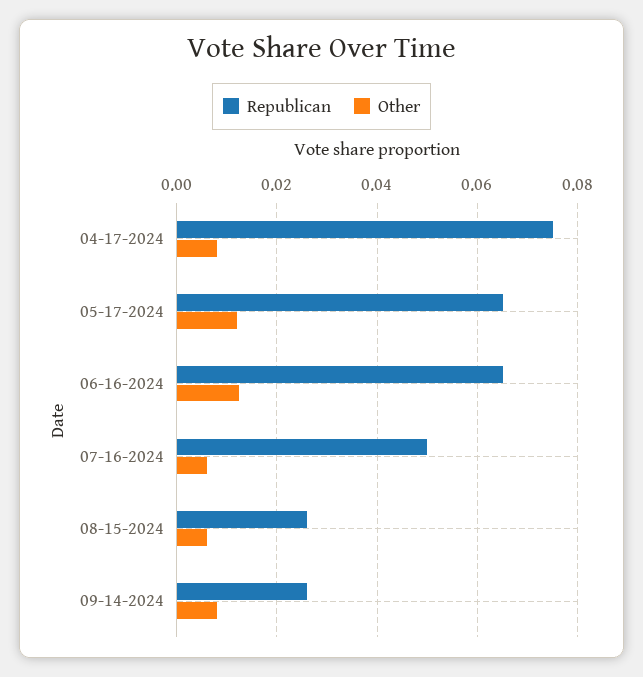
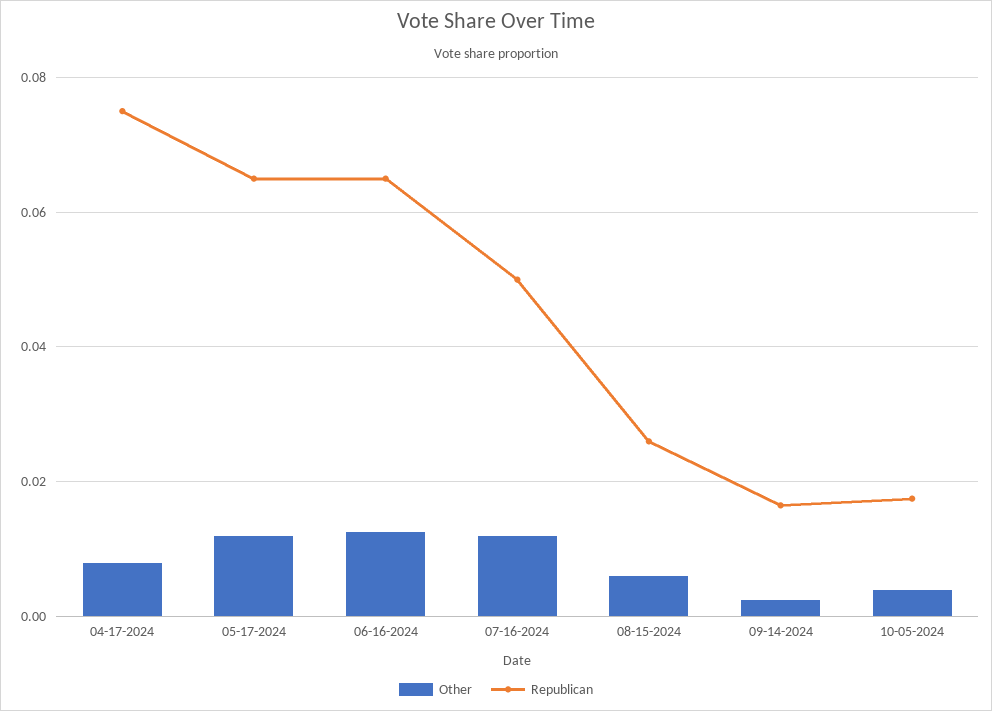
Other, 07-16-2024: 0.006 -> 0.012
Republican, 09-14-2024: 0.026 -> 0.016
Other, 09-14-2024: 0.008 -> 0.002
Other, 10-05-2024: none -> 0.004
Republican, 10-05-2024: none -> 0.018

